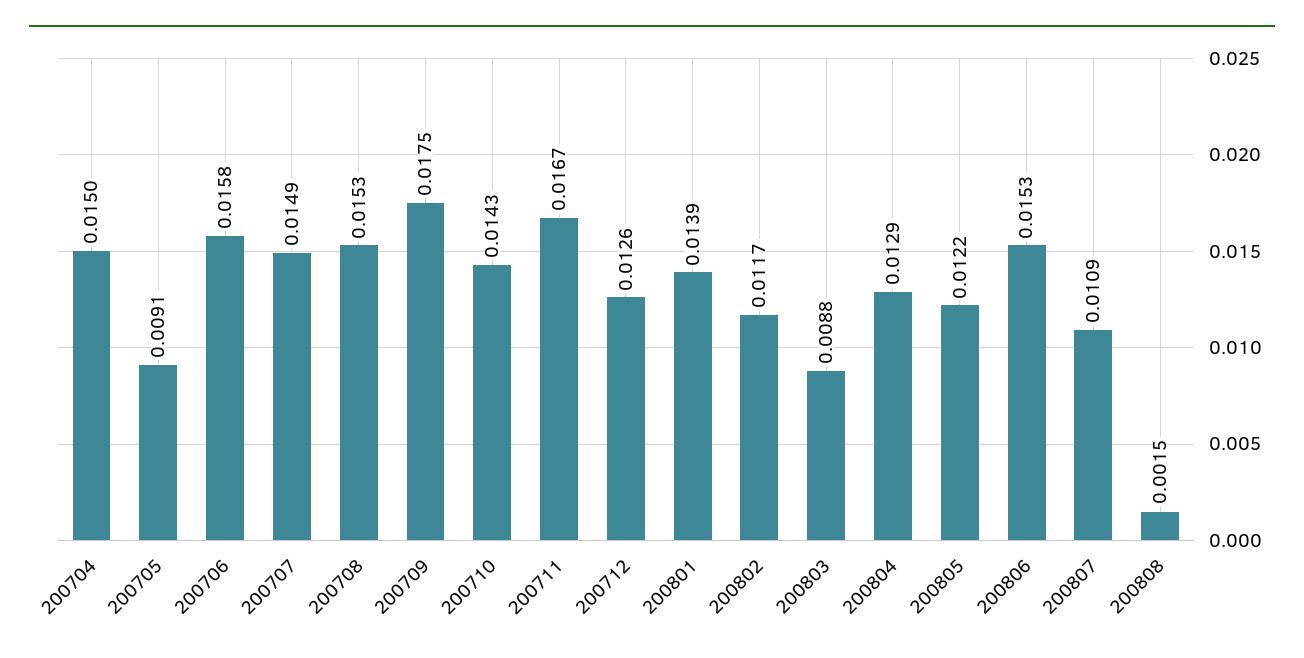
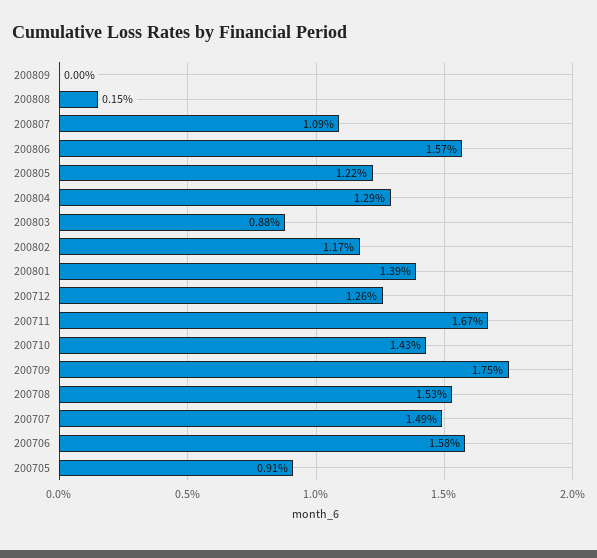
200704: 0.015 -> none
200806: 0.0153 -> 0.0157
200809: none -> 0

